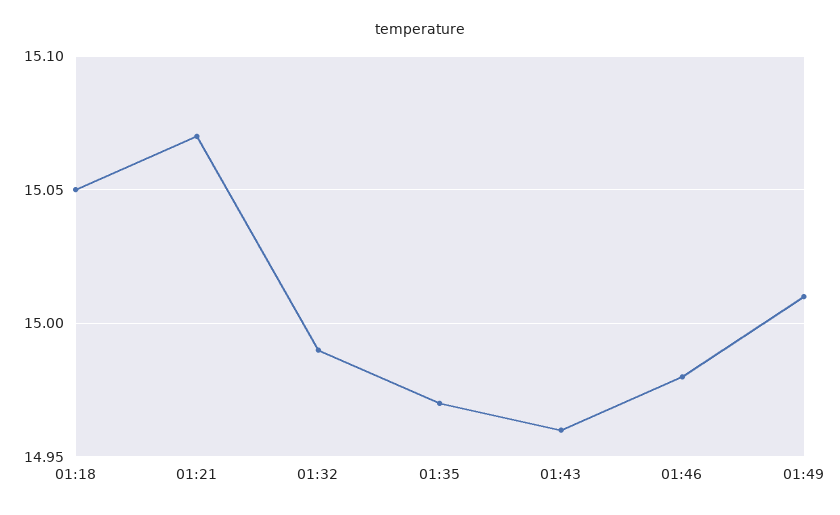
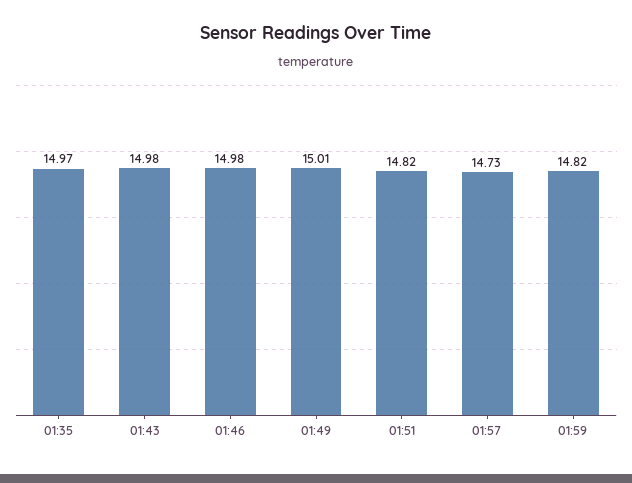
01:18: 15.05 -> none
01:21: 15.07 -> none
01:32: 14.99 -> none
01:43: 14.96 -> 14.98
01:51: none -> 14.82
01:57: none -> 14.73
01:59: none -> 14.82

